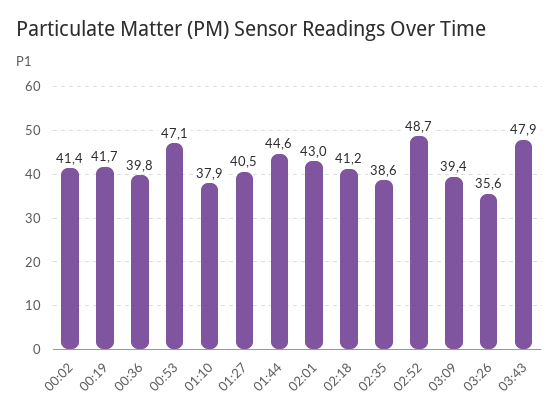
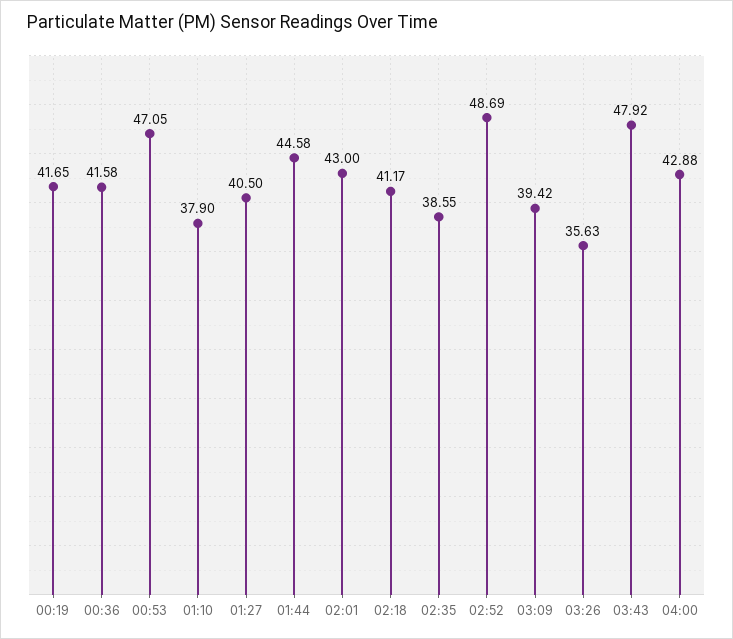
00:02: 41.4 -> none
00:36: 39.8 -> 41.58
04:00: none -> 42.88

